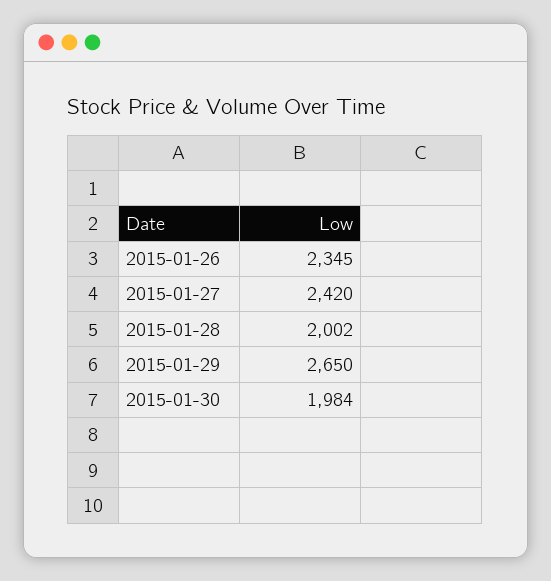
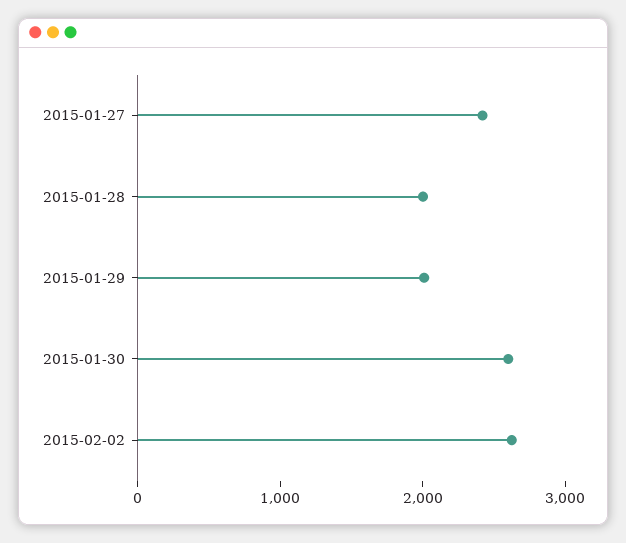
2015-01-26: 2345 -> none
2015-01-29: 2650 -> 2000
2015-01-30: 1984 -> 2600
2015-02-02: none -> 2600

